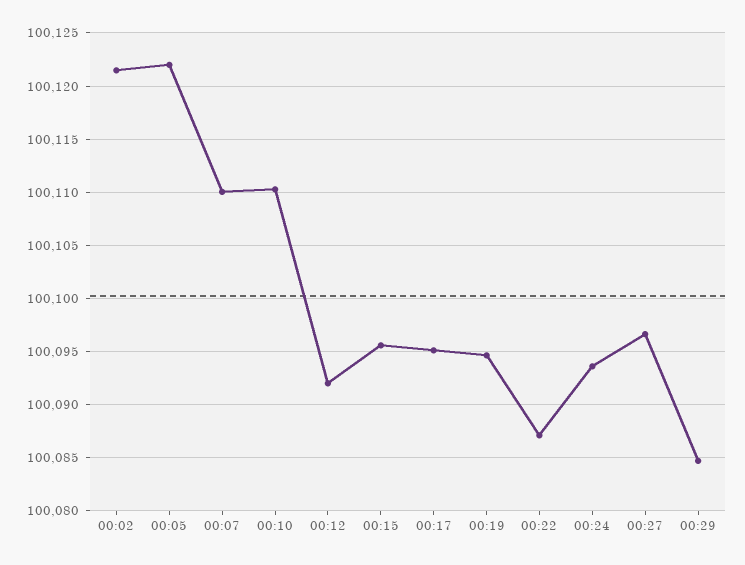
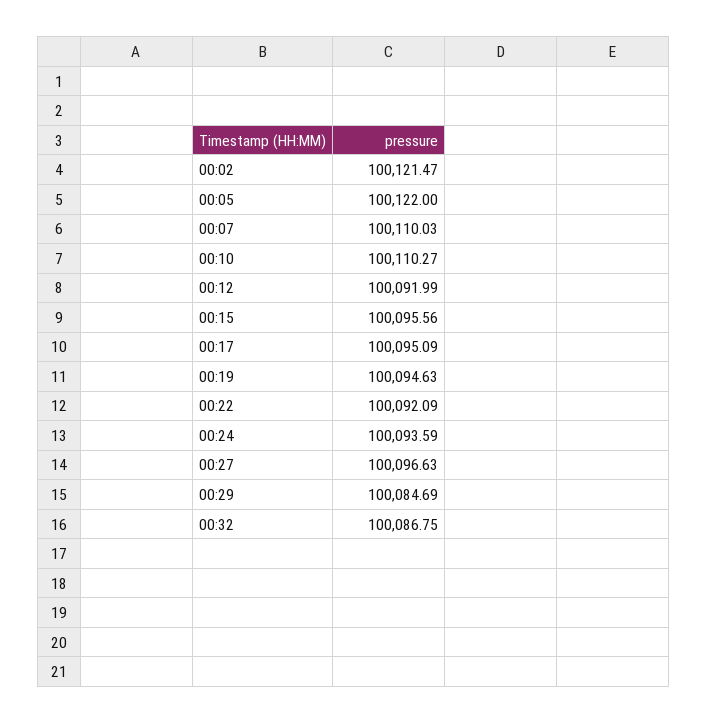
00:22: 100087 -> 100092.09
00:32: none -> 100086.75

